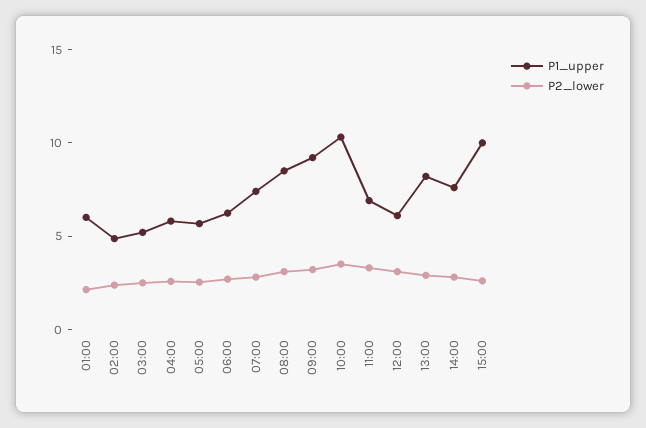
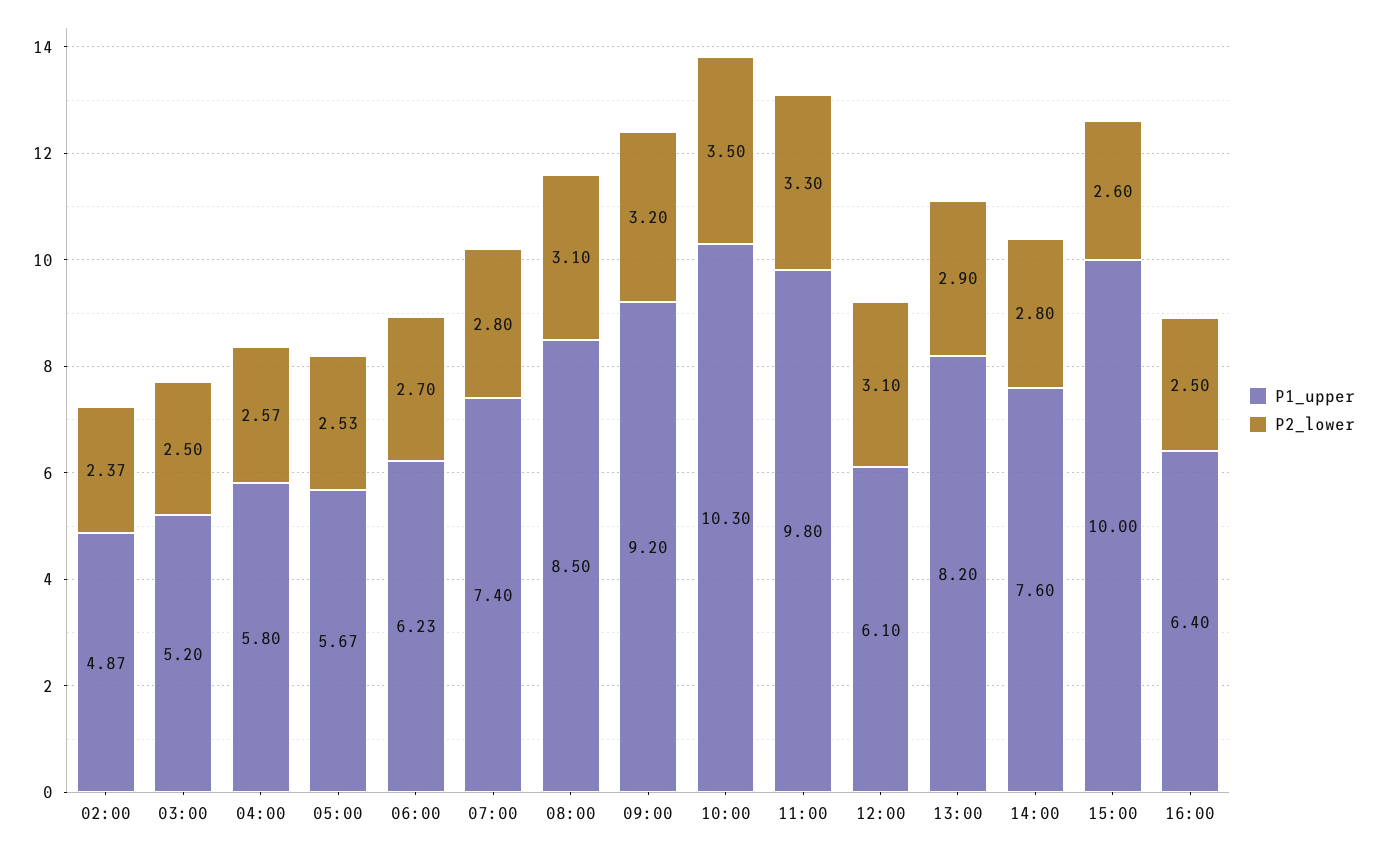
P1_upper, 01:00: 6 -> none
P2_lower, 01:00: 2 -> none
P1_upper, 11:00: 7 -> 9.8
P1_upper, 16:00: none -> 6.4
P2_lower, 16:00: none -> 2.5

